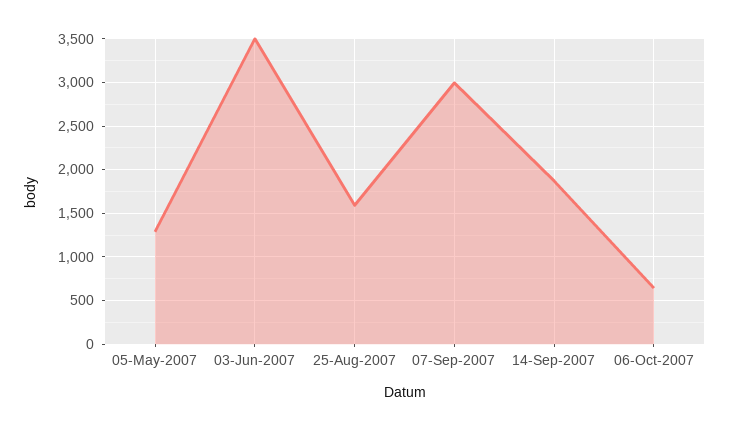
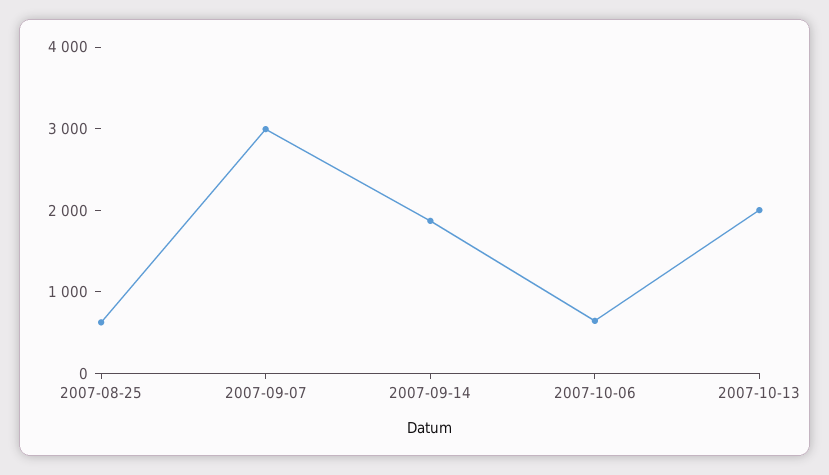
05-May-2007: 1300 -> none
03-Jun-2007: 3500 -> none
25-Aug-2007: 1600 -> 600
2007-10-13: none -> 2000

